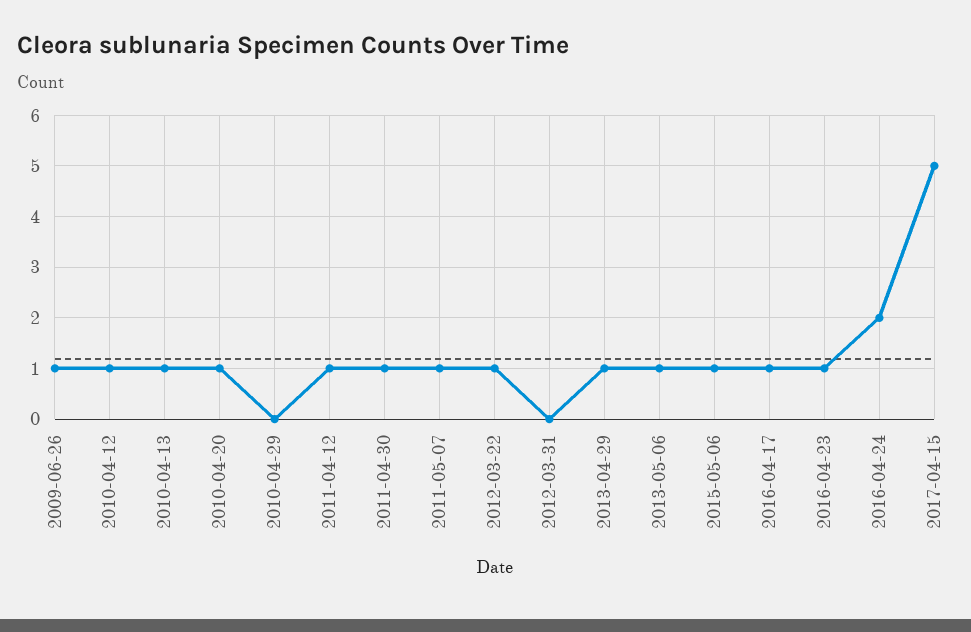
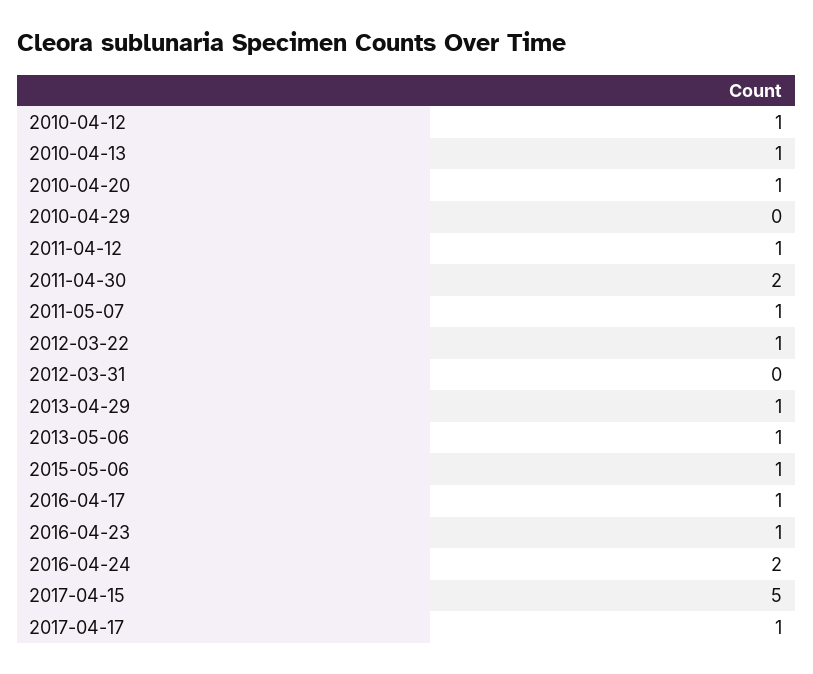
2009-06-26: 1 -> none
2011-04-30: 1 -> 2
2017-04-17: none -> 1

